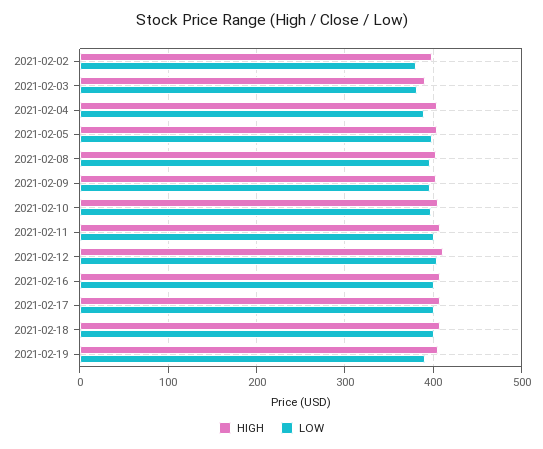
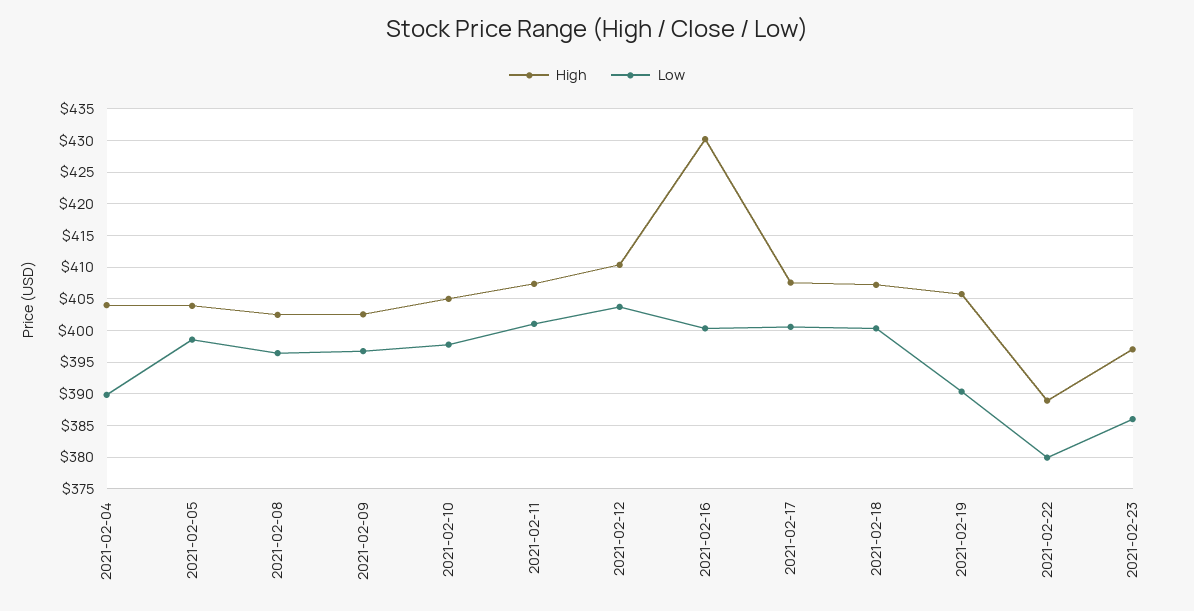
HIGH, 2021-02-02: 400 -> none
LOW, 2021-02-02: 380 -> none
HIGH, 2021-02-03: 390 -> none
LOW, 2021-02-03: 380 -> none
HIGH, 2021-02-16: 410 -> 430
HIGH, 2021-02-22: none -> 389
LOW, 2021-02-22: none -> 380
HIGH, 2021-02-23: none -> 397
LOW, 2021-02-23: none -> 386

